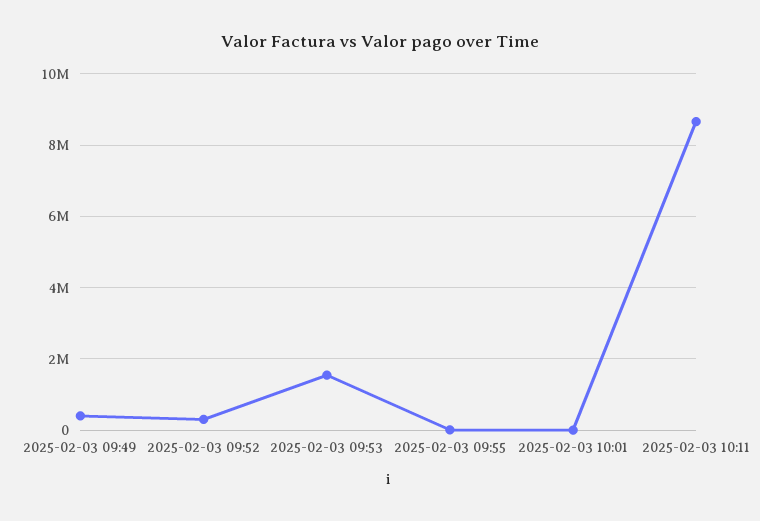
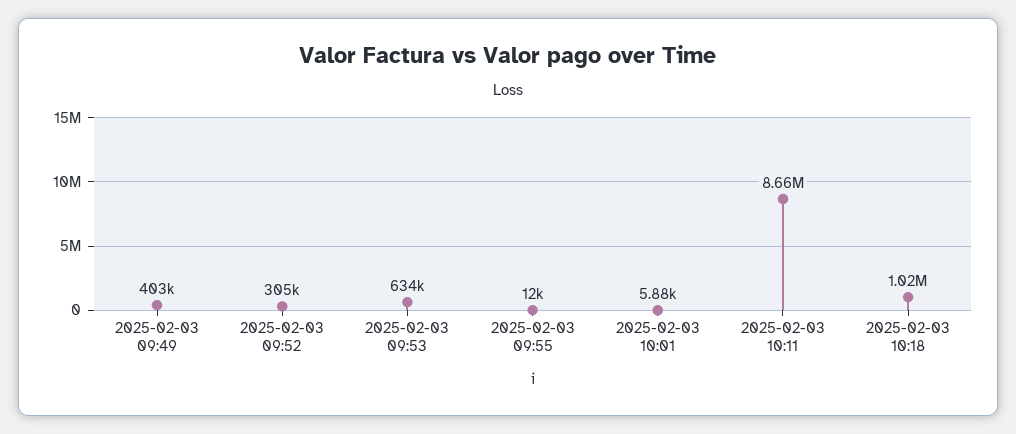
2025-02-03 09:53: 1600000 -> 634000
2025-02-03 10:18: none -> 1020000

